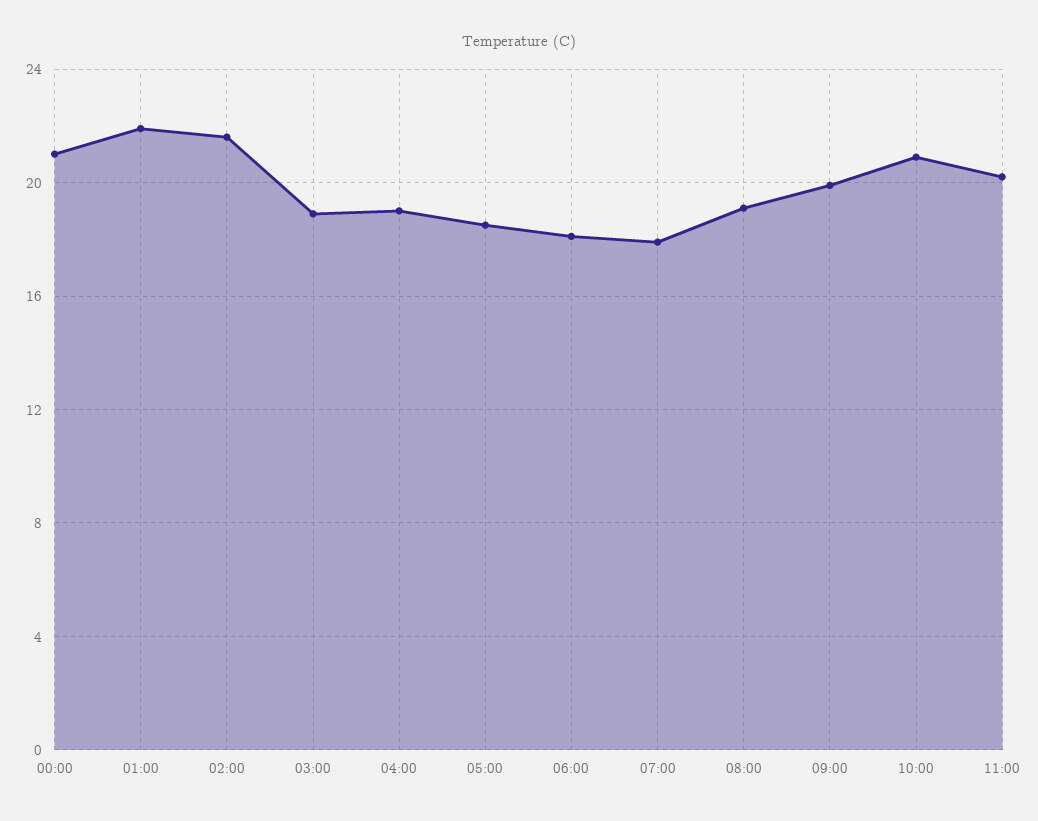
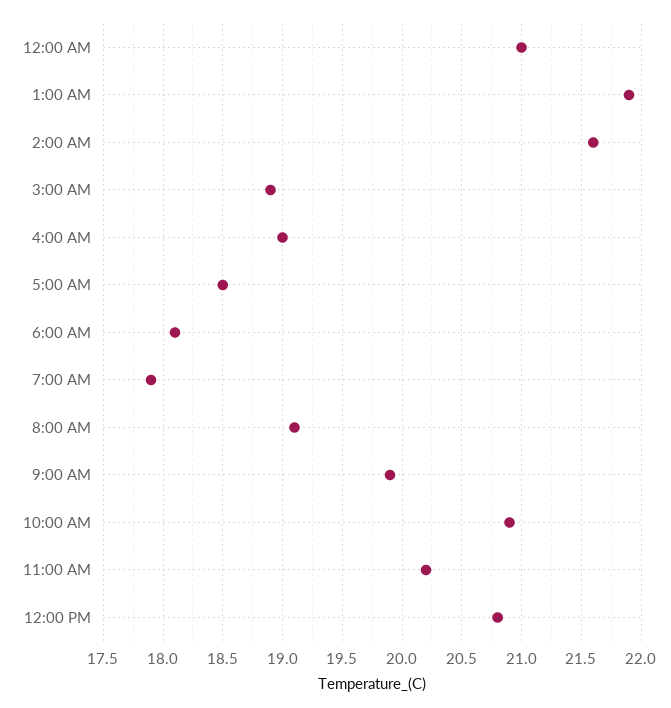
12:00 PM: none -> 20.8

